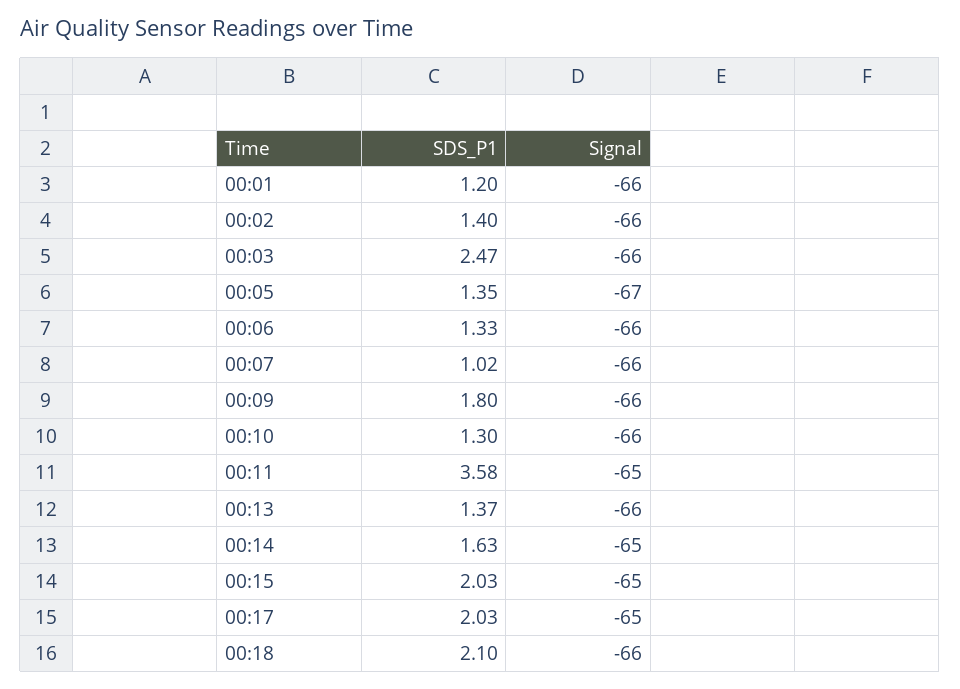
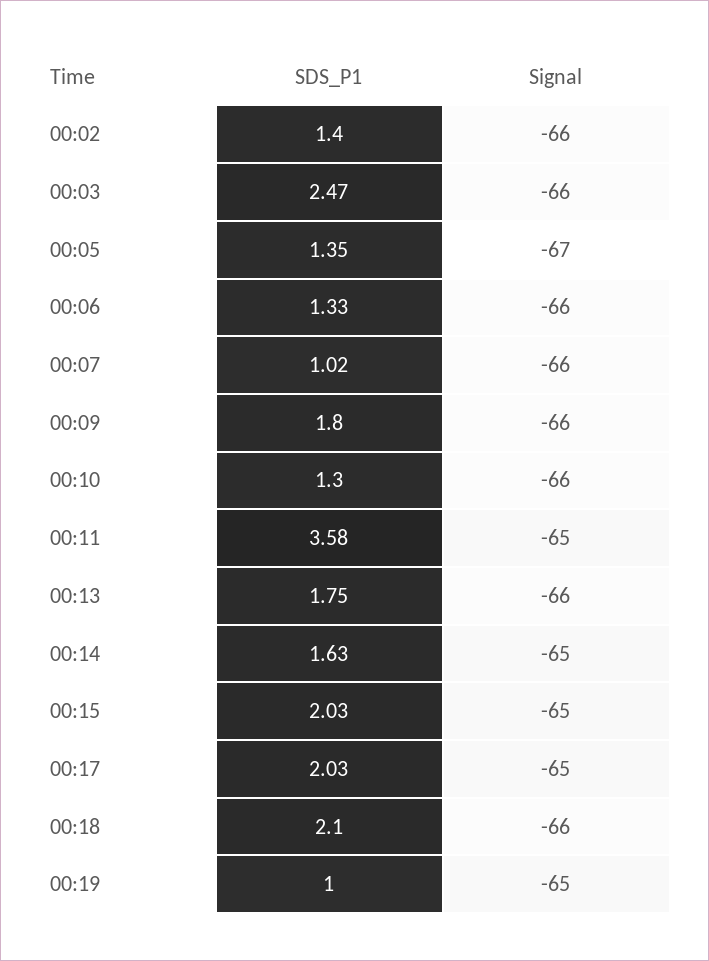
SDS_P1, 00:01: 1.2 -> none
Signal, 00:01: -66 -> none
SDS_P1, 00:13: 1.37 -> 1.75
SDS_P1, 00:19: none -> 1
Signal, 00:19: none -> -65

